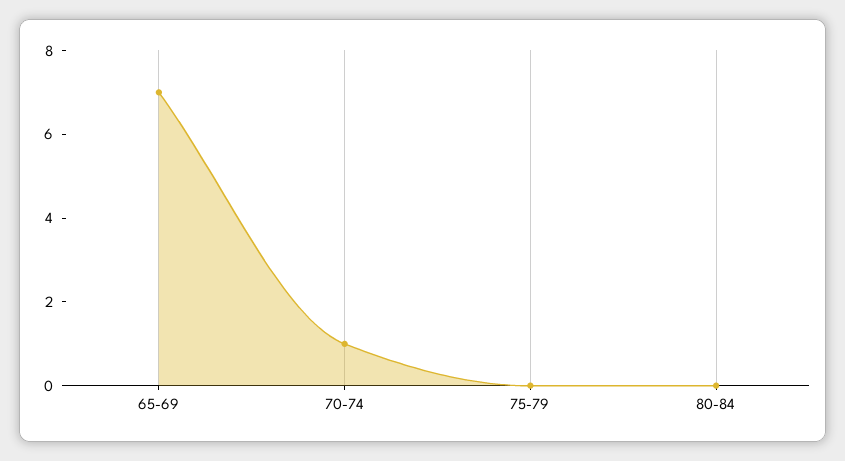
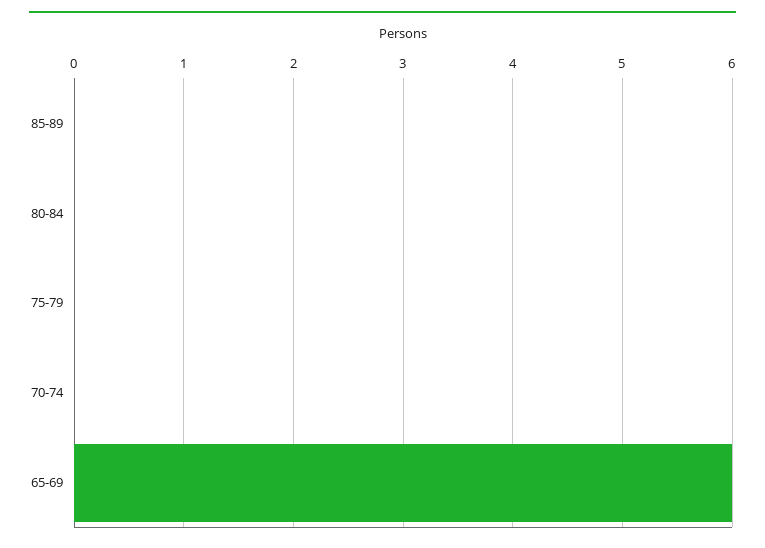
65-69: 7 -> 6
70-74: 1 -> 0
85-89: none -> 0

